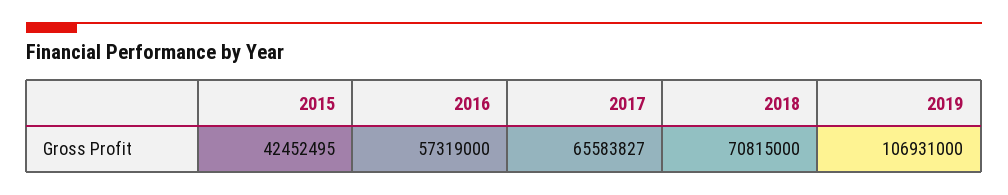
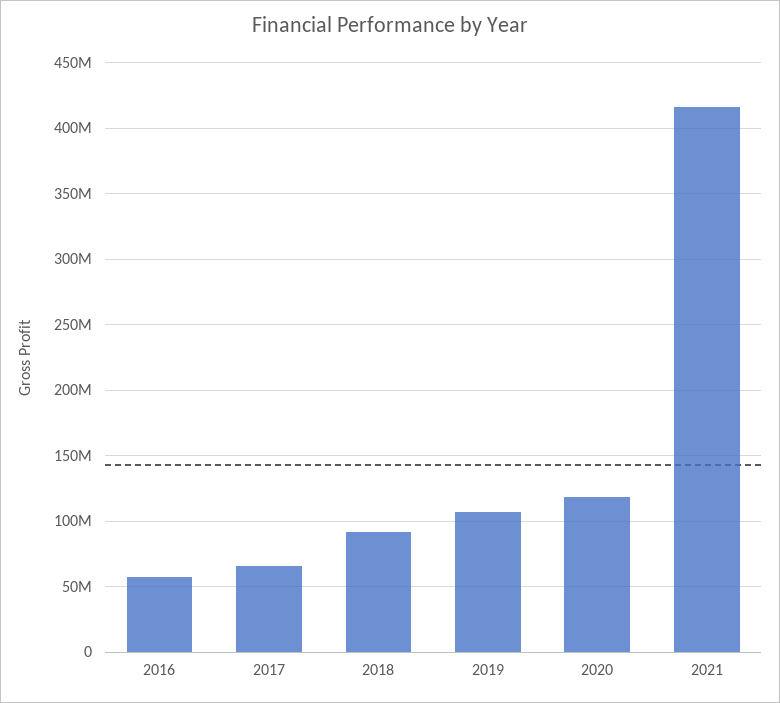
2015: 42452495 -> none
2018: 70815000 -> 90000000
2020: none -> 120000000
2021: none -> 415000000

